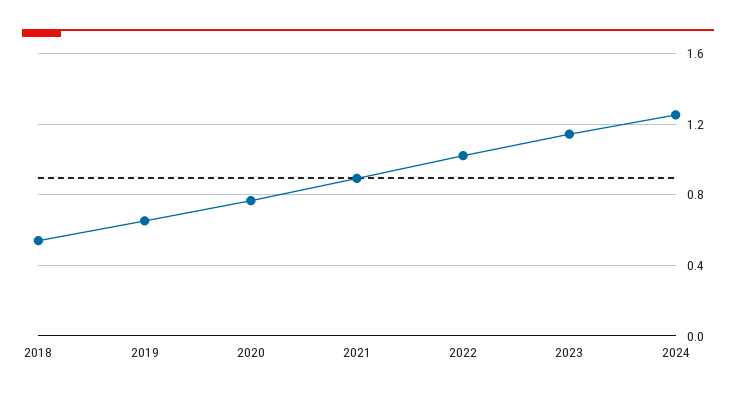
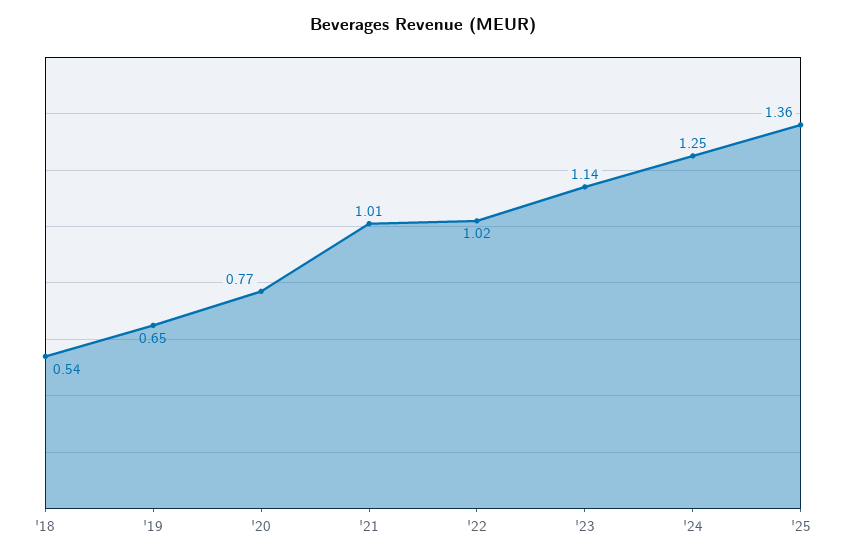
2021: 0.9 -> 1.01
'25: none -> 1.36

